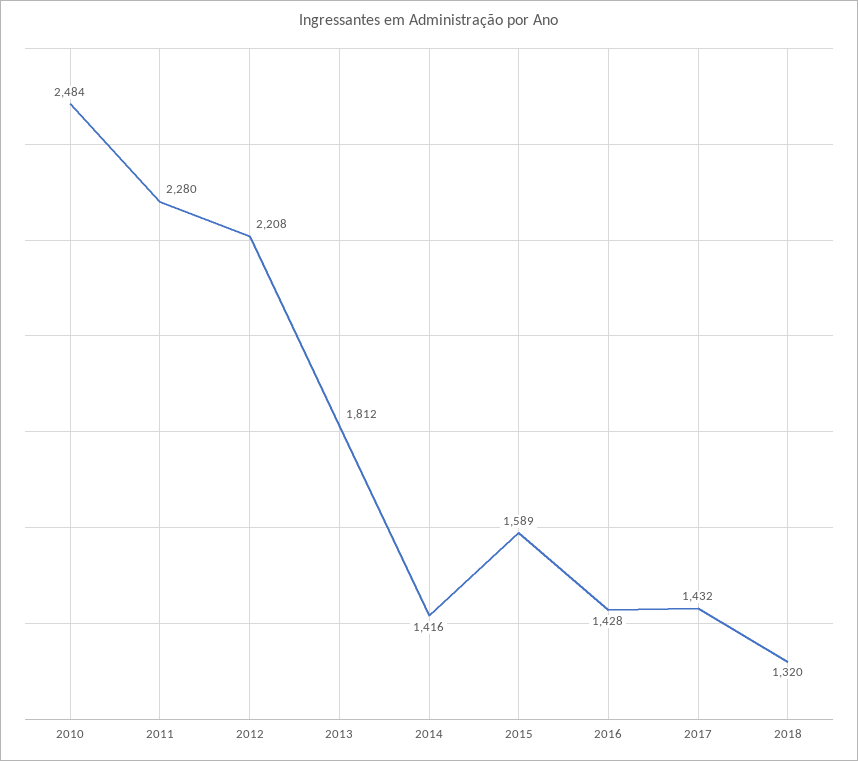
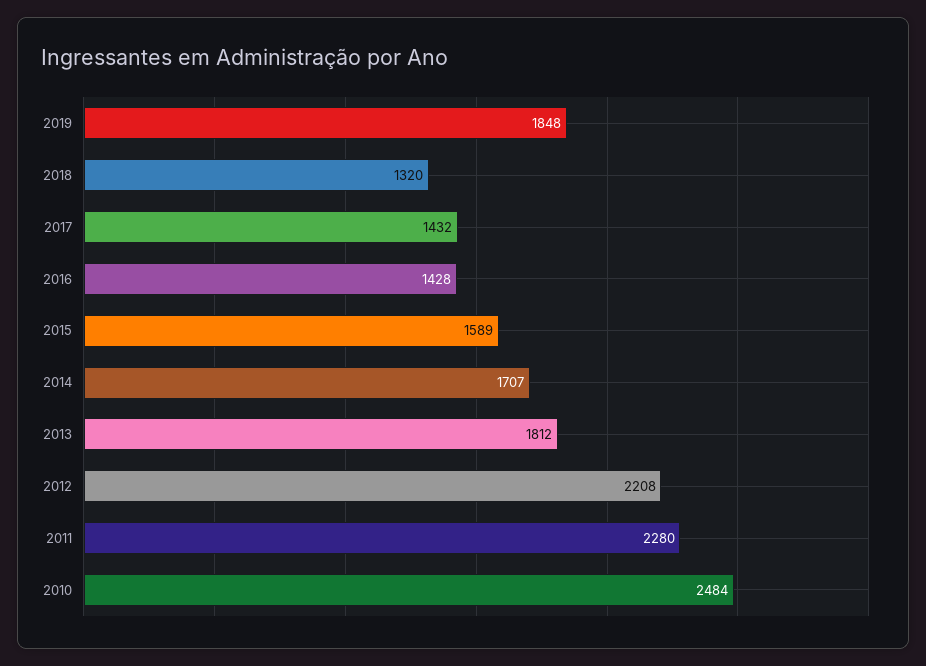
2014: 1416 -> 1707
2019: none -> 1848

